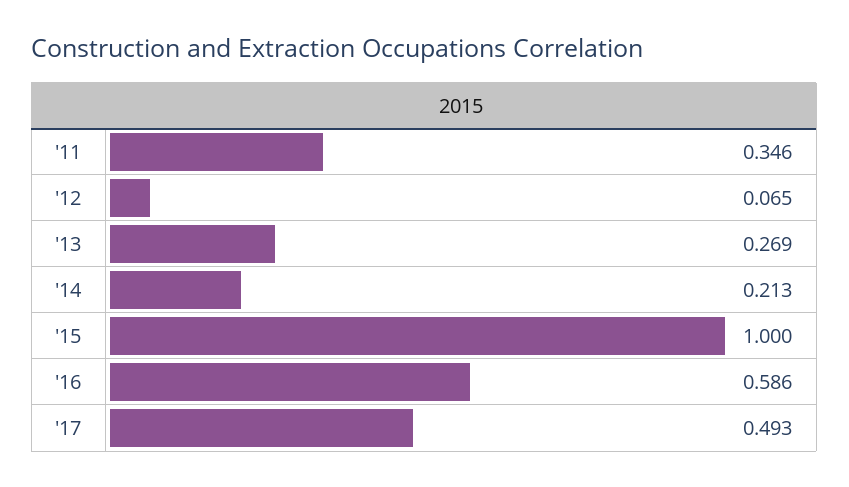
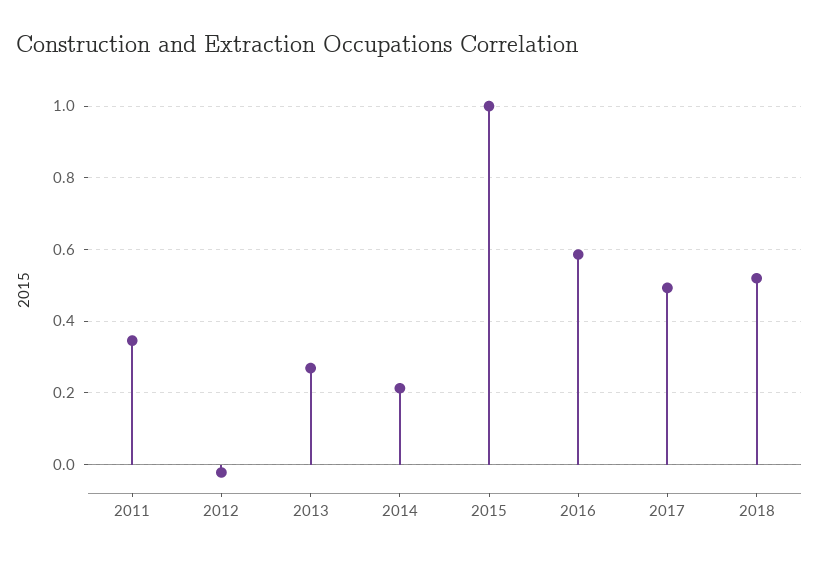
'12: 0.065 -> -0.02
2018: none -> 0.52

